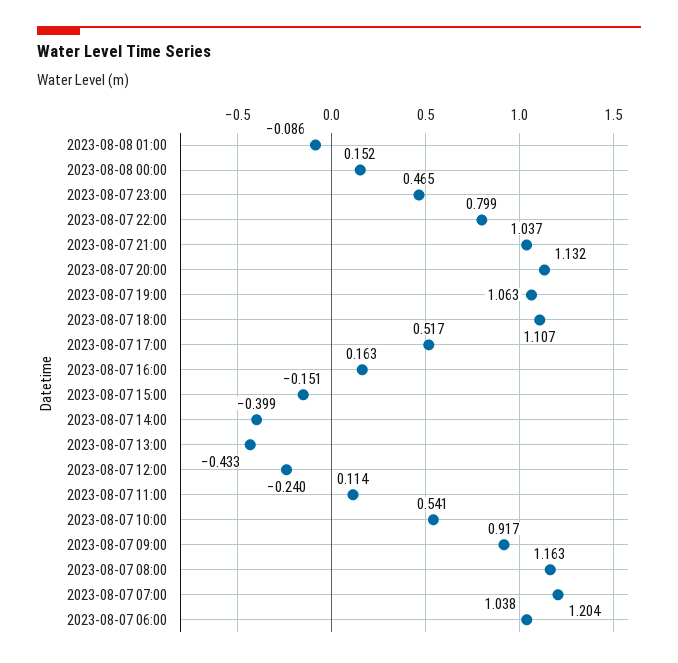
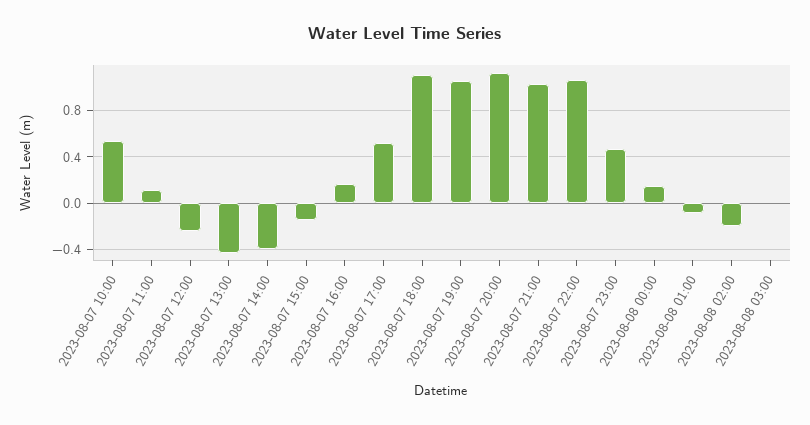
2023-08-07 22:00: 0.799 -> 1.1
2023-08-07 09:00: 0.917 -> none
2023-08-07 08:00: 1.163 -> none
2023-08-07 07:00: 1.204 -> none
2023-08-07 06:00: 1.038 -> none
2023-08-08 02:00: none -> -0.2
2023-08-08 03:00: none -> 0

